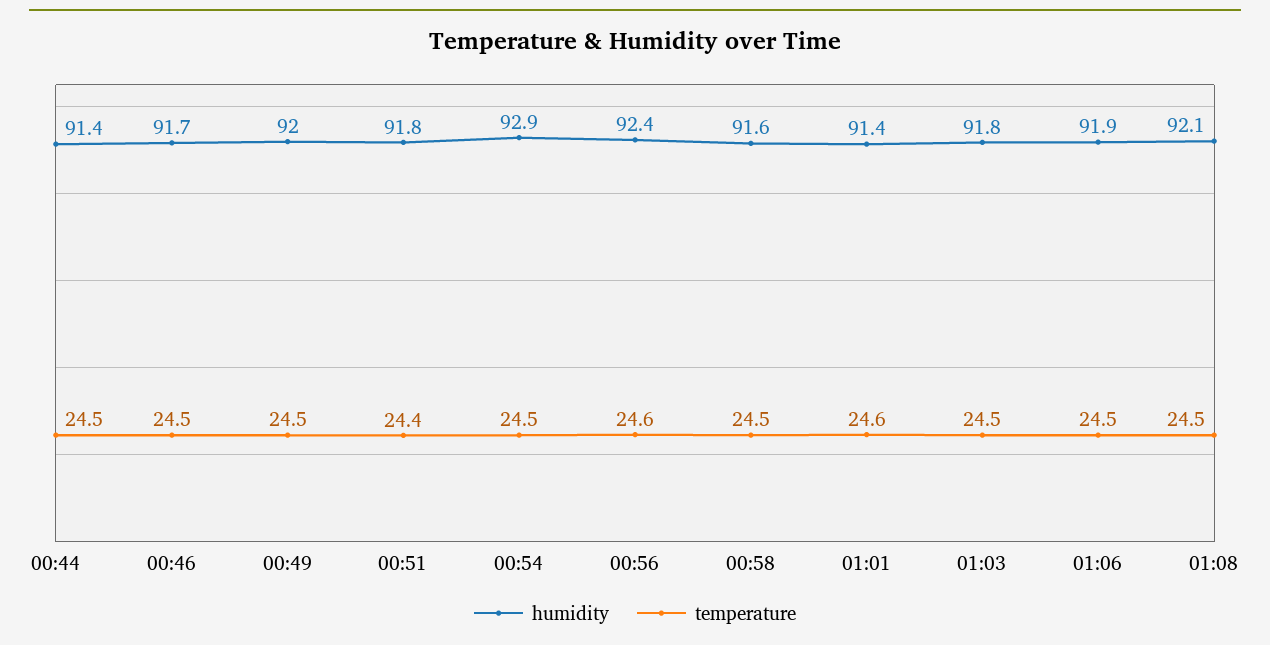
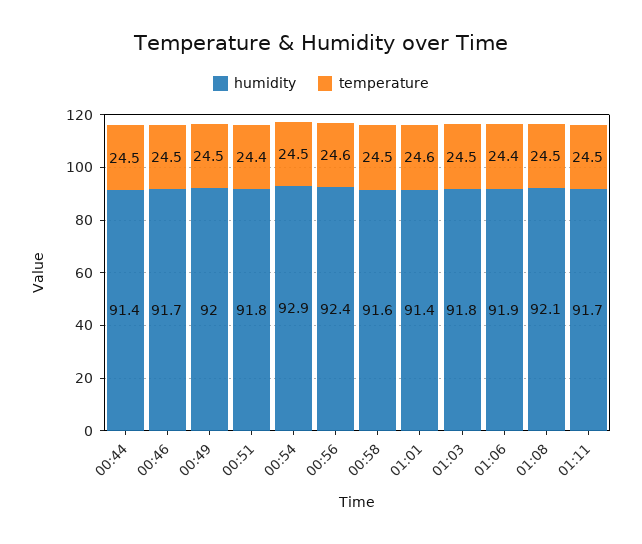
temperature, 01:06: 24.5 -> 24.4
humidity, 01:11: none -> 91.7
temperature, 01:11: none -> 24.5

